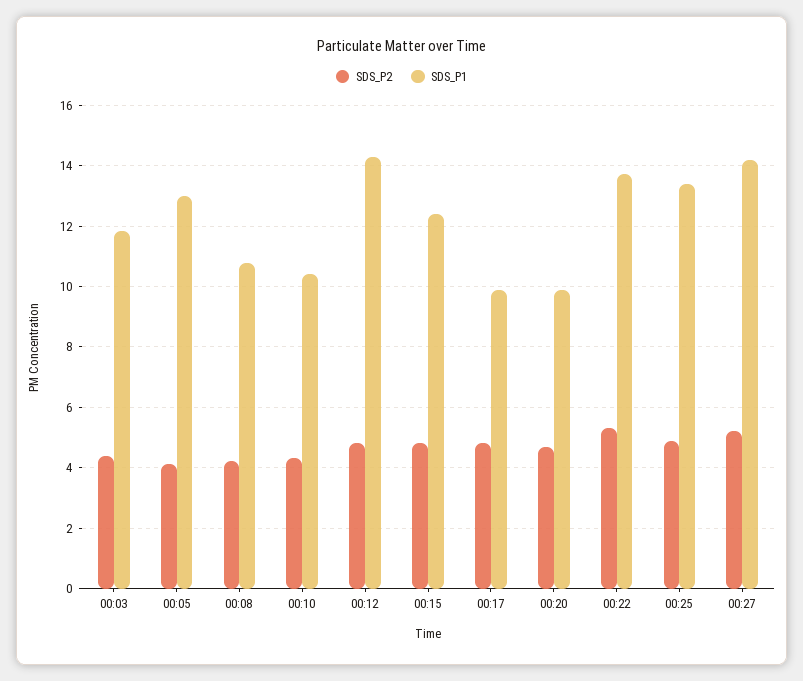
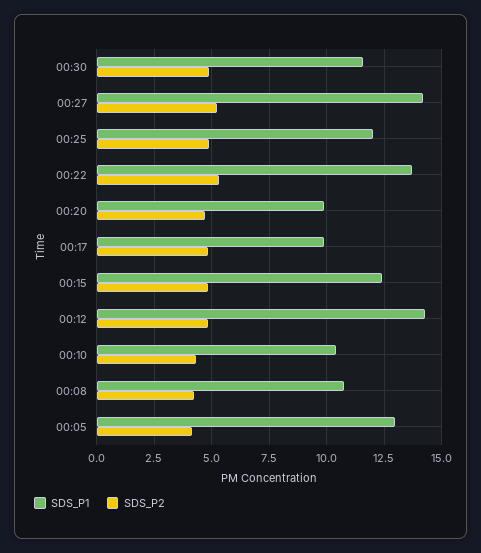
SDS_P2, 00:03: 4.4 -> none
SDS_P1, 00:03: 11.8 -> none
SDS_P1, 00:25: 13.4 -> 12
SDS_P1, 00:30: none -> 11.5
SDS_P2, 00:30: none -> 5

